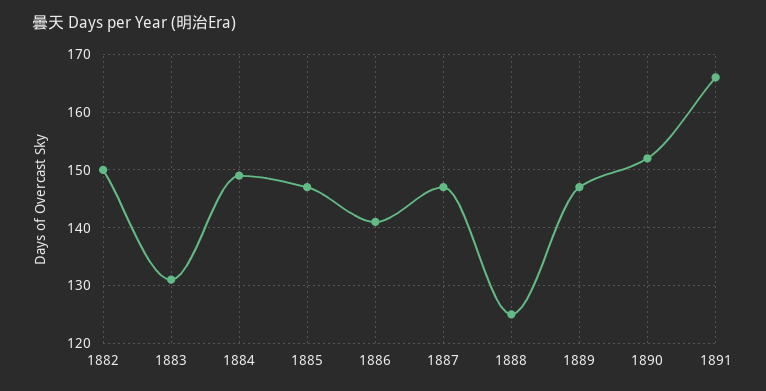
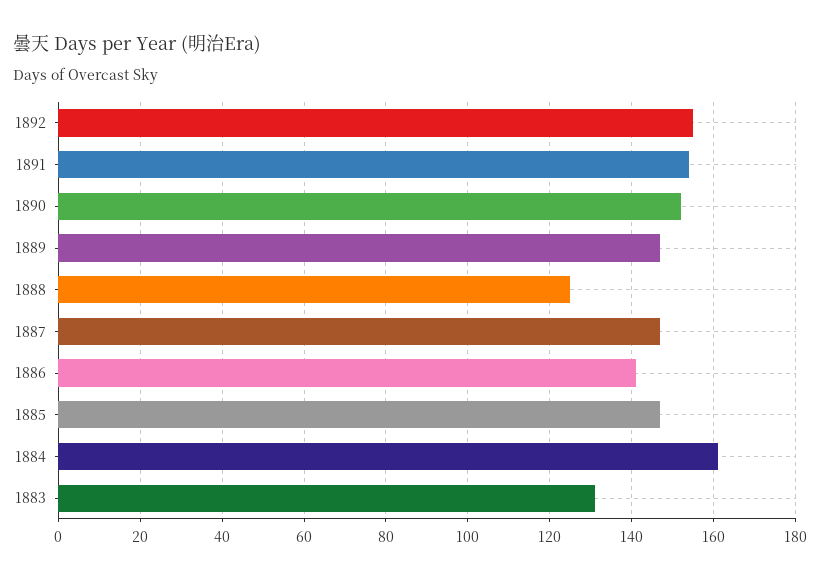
1882: 150 -> none
1884: 150 -> 160
1891: 165 -> 155
1892: none -> 155

